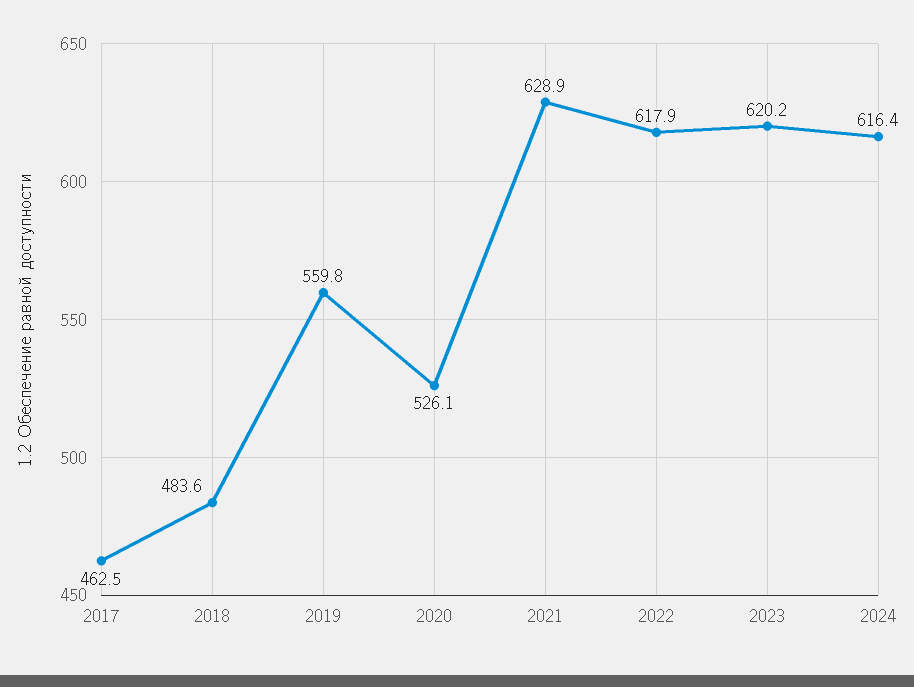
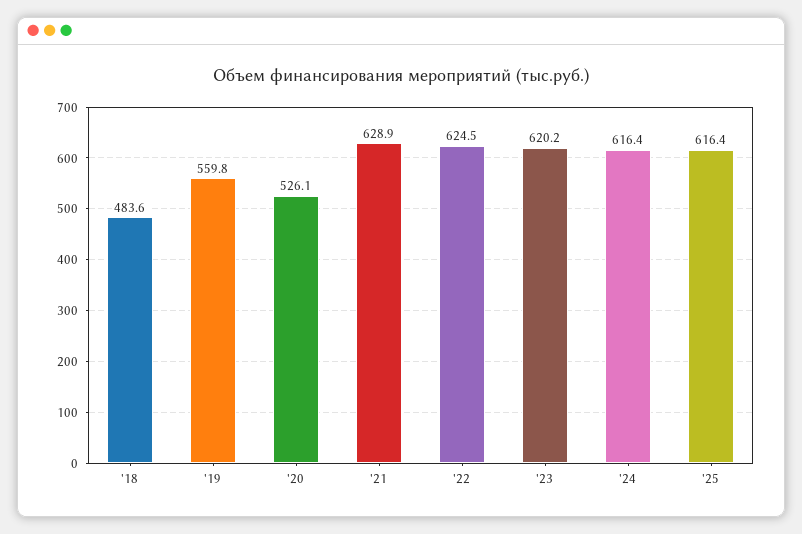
2017: 462.5 -> none
2022: 617.9 -> 624.5
'25: none -> 616.4

